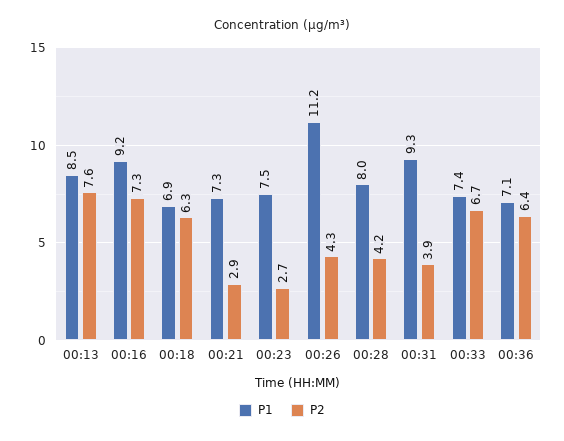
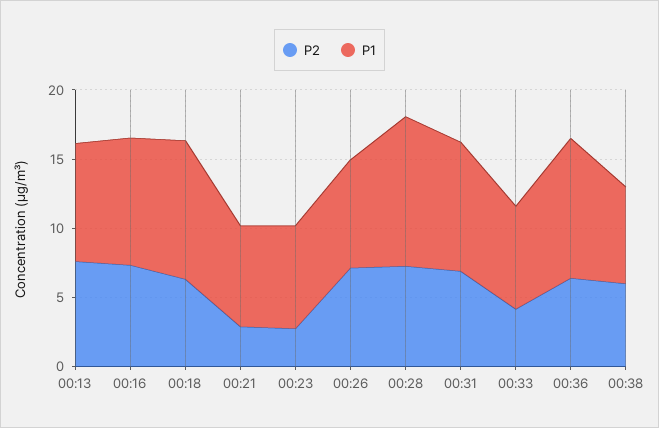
P1, 00:18: 6.9 -> 10
P1, 00:26: 11.2 -> 8
P2, 00:26: 4.3 -> 7
P1, 00:28: 8 -> 11
P2, 00:28: 4.2 -> 7
P2, 00:31: 3.9 -> 7
P2, 00:33: 6.7 -> 4
P1, 00:36: 7.1 -> 10
P2, 00:38: none -> 6
P1, 00:38: none -> 7

